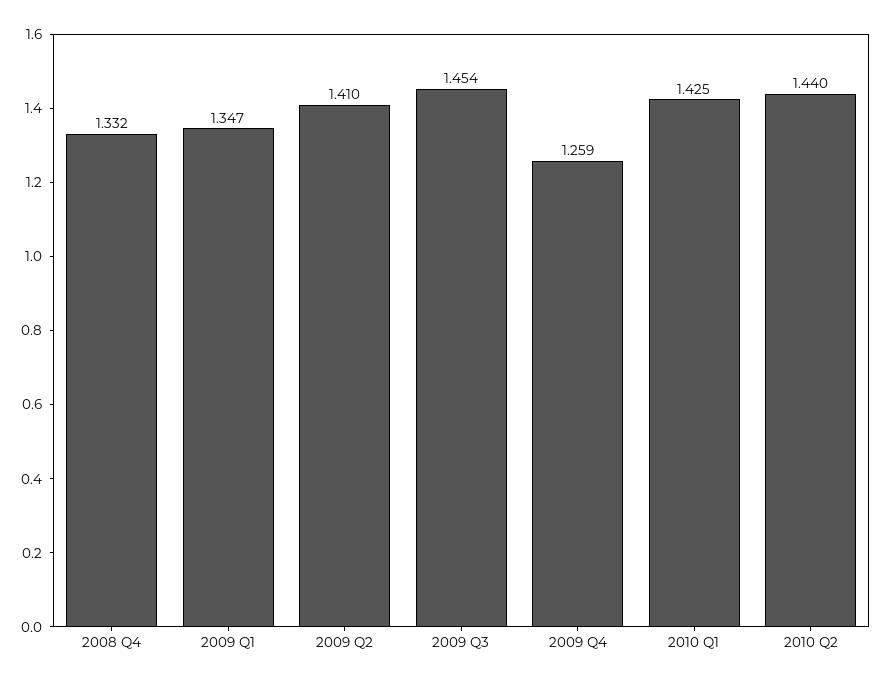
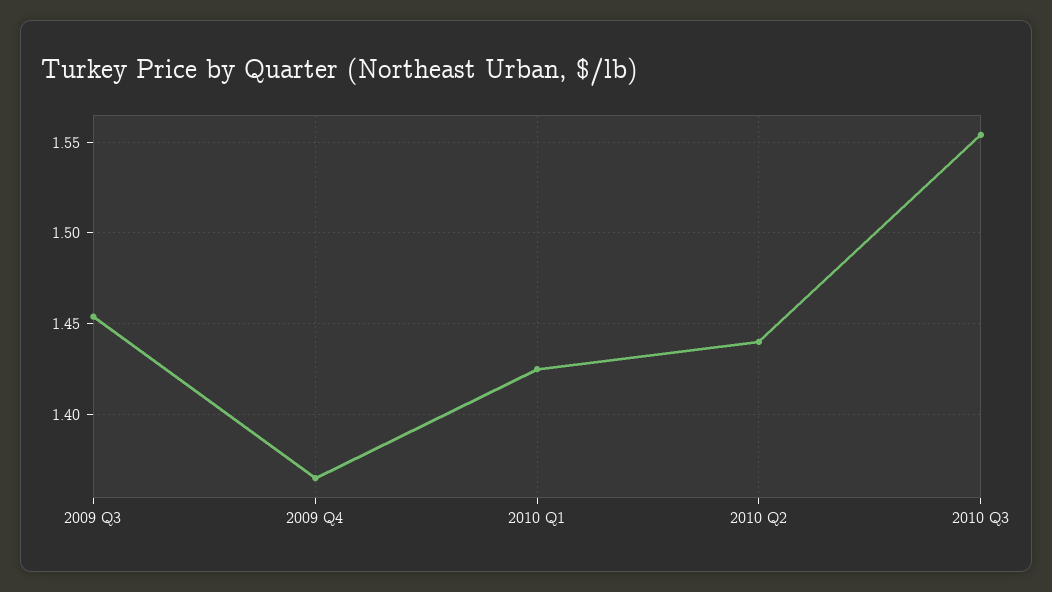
2008 Q4: 1.332 -> none
2009 Q1: 1.347 -> none
2009 Q2: 1.41 -> none
2009 Q4: 1.259 -> 1.365
2010 Q3: none -> 1.555

